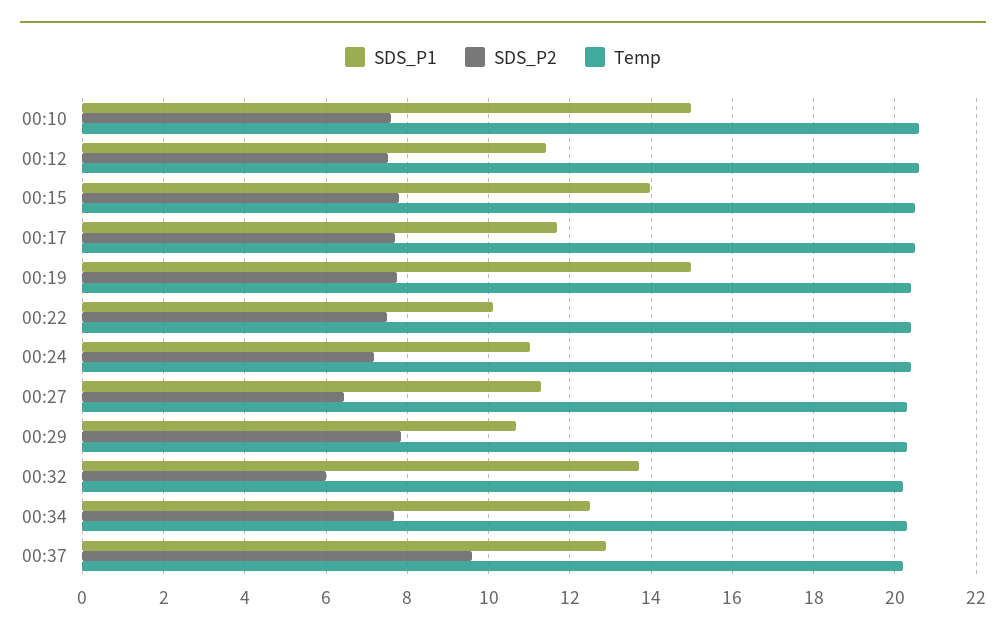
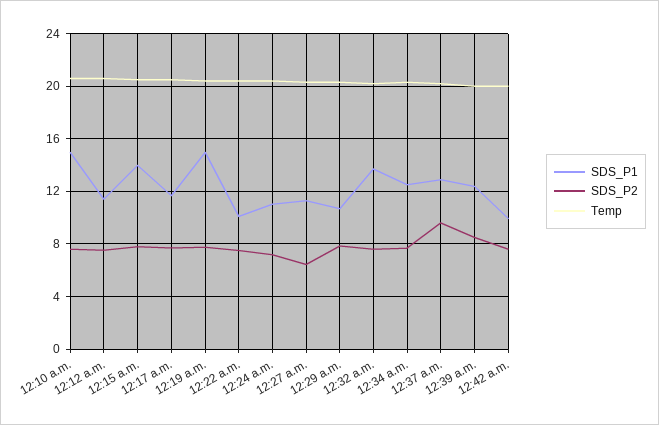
SDS_P2, 00:32: 6 -> 7.5
SDS_P1, 12:39 a.m.: none -> 12.5
SDS_P2, 12:39 a.m.: none -> 8.5
Temp, 12:39 a.m.: none -> 20
SDS_P1, 12:42 a.m.: none -> 10
SDS_P2, 12:42 a.m.: none -> 7.5
Temp, 12:42 a.m.: none -> 20

